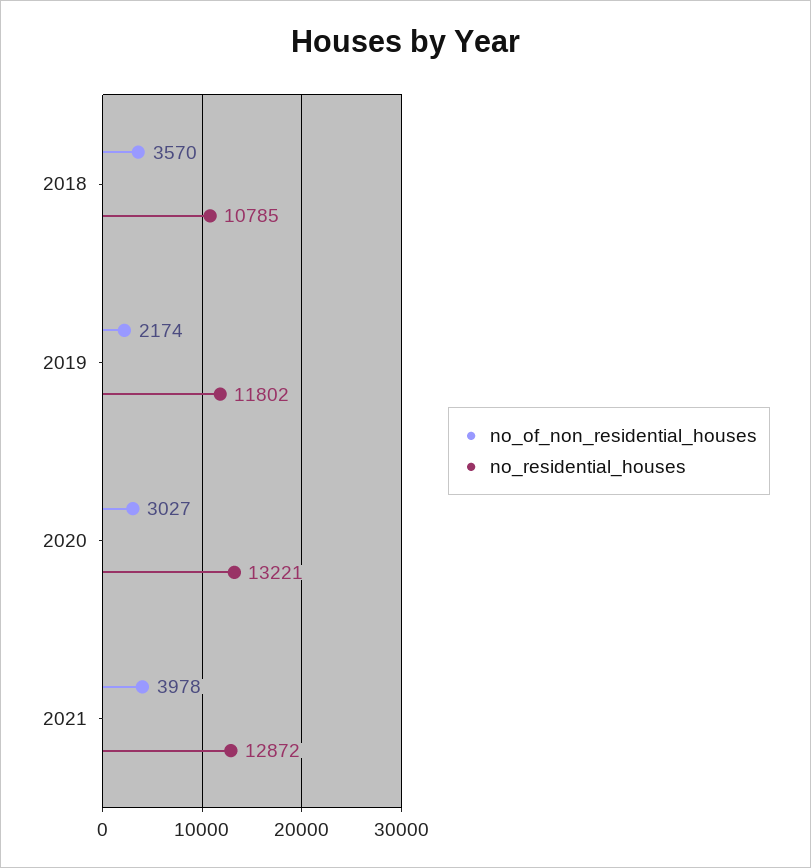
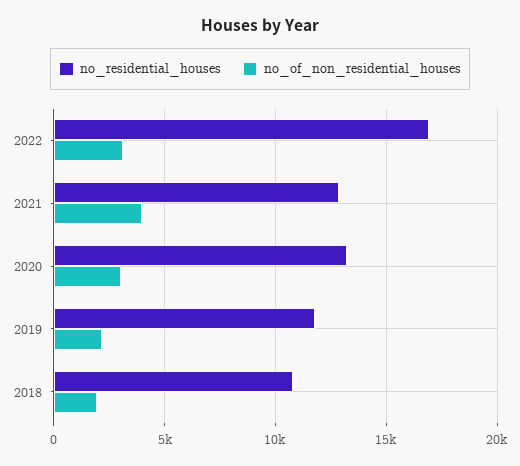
no_of_non_residential_houses, 2018: 3570 -> 2000
no_residential_houses, 2022: none -> 17000
no_of_non_residential_houses, 2022: none -> 3000

